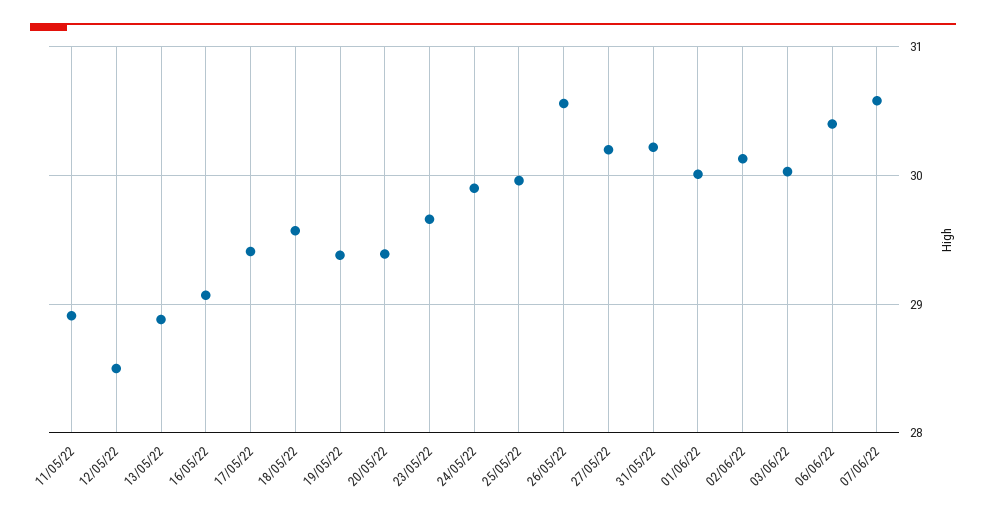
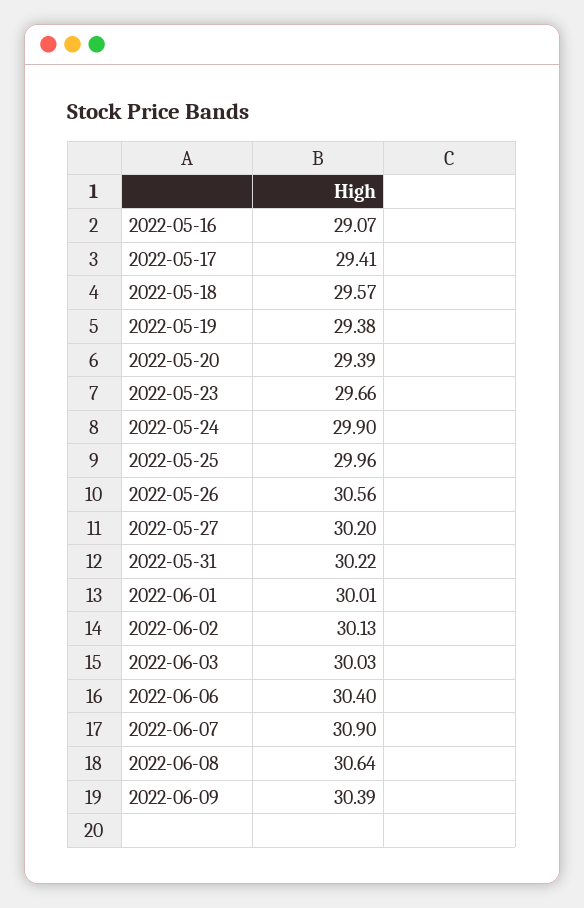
11/05/22: 28.9 -> none
12/05/22: 28.5 -> none
13/05/22: 28.9 -> none
07/06/22: 30.6 -> 30.9
2022-06-08: none -> 30.64
2022-06-09: none -> 30.39

